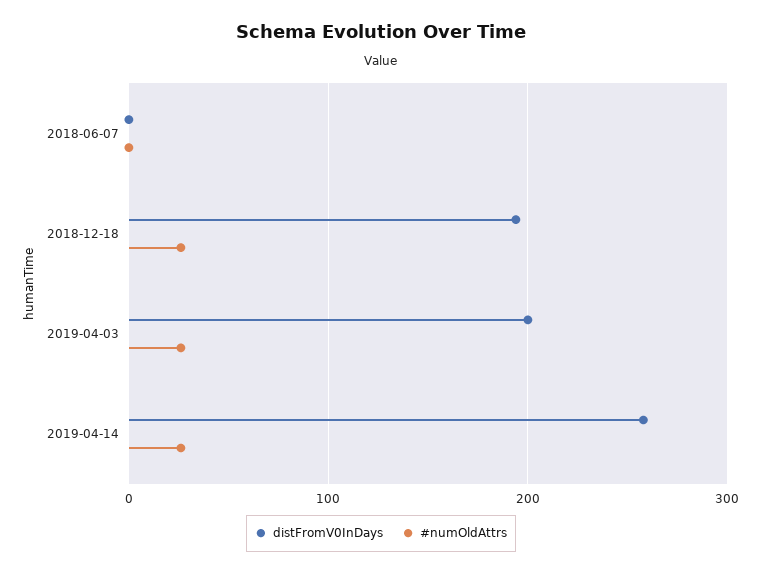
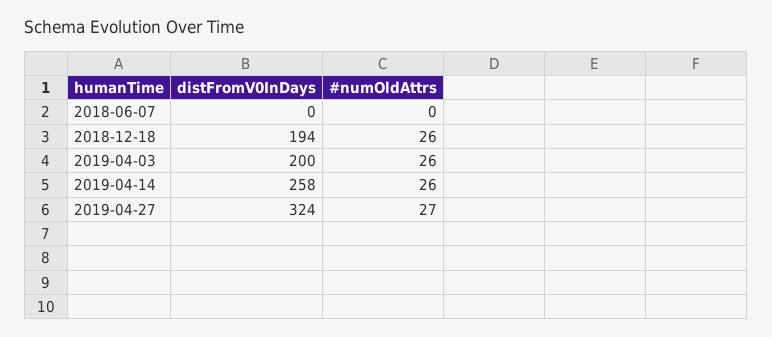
distFromV0InDays, 2019-04-27: none -> 324
#numOldAttrs, 2019-04-27: none -> 27

